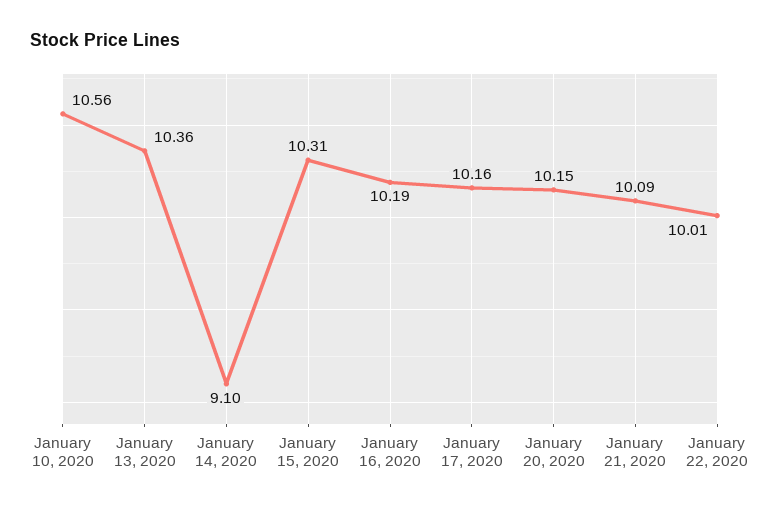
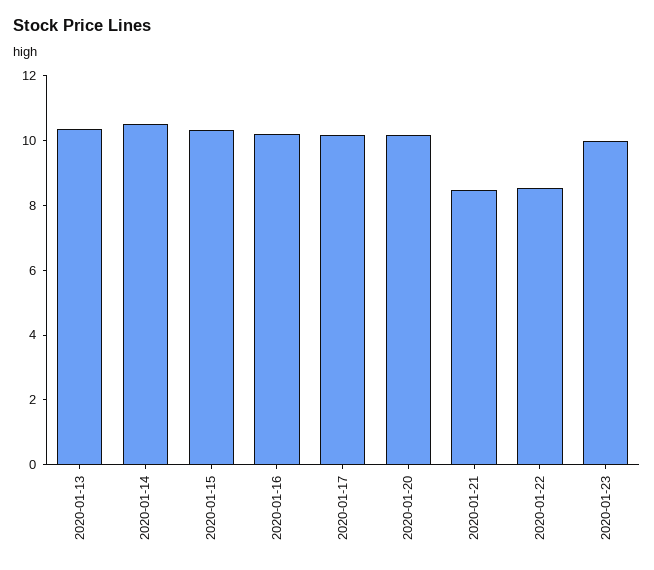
January 10, 2020: 10.56 -> none
January 14, 2020: 9.1 -> 10.5
January 21, 2020: 10.09 -> 8.5
January 22, 2020: 10.01 -> 8.5
2020-01-23: none -> 10

